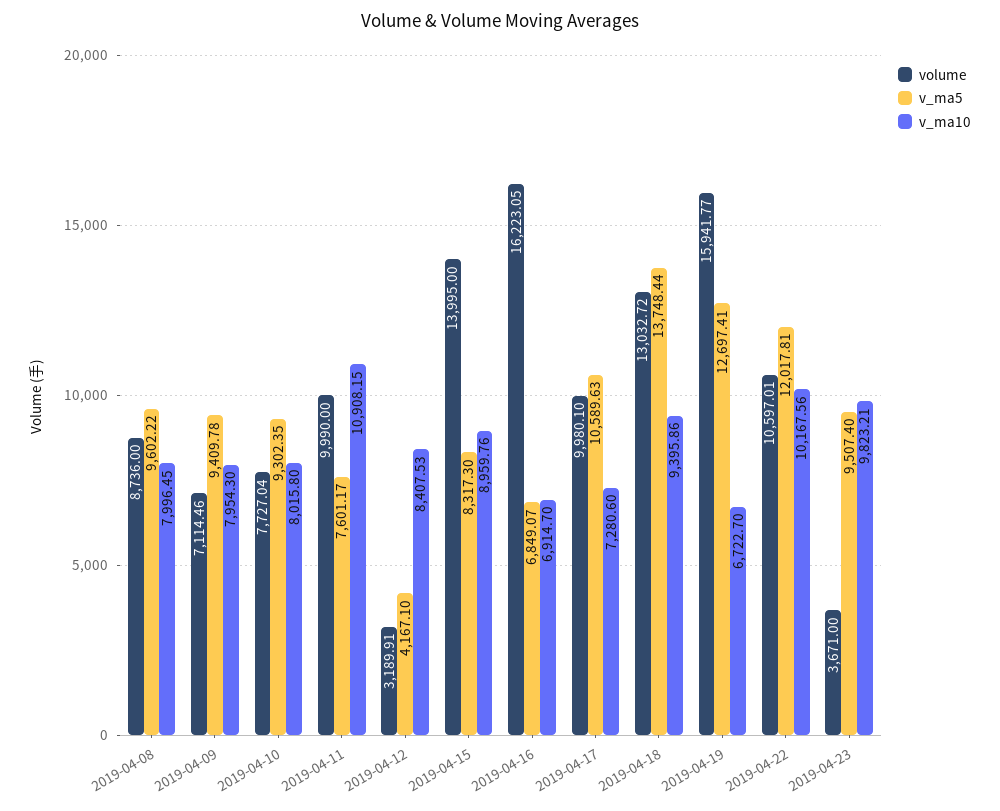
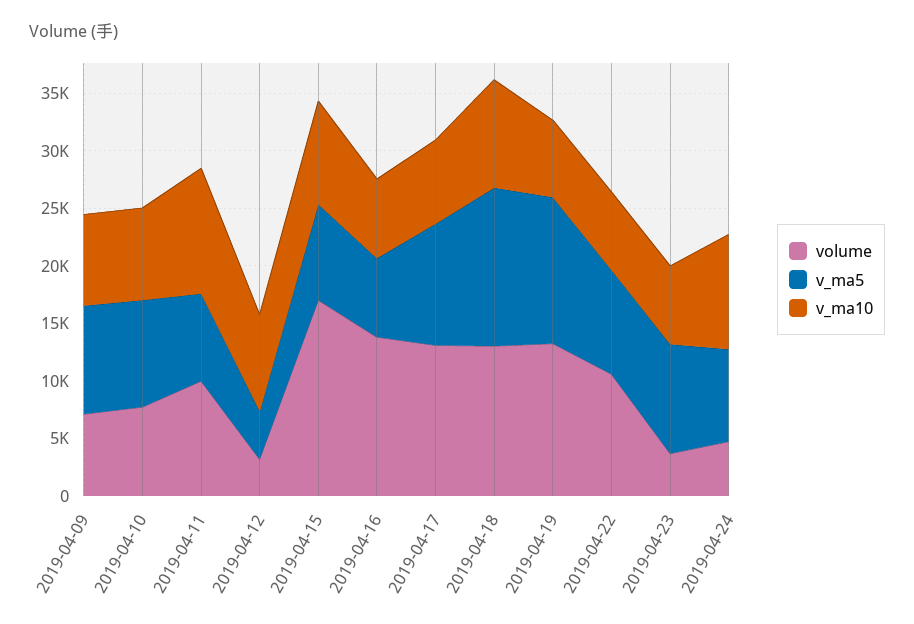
volume, 2019-04-08: 8736 -> none
v_ma5, 2019-04-08: 9602.22 -> none
v_ma10, 2019-04-08: 7996.45 -> none
volume, 2019-04-15: 13995 -> 17000
volume, 2019-04-16: 16223.05 -> 14000
volume, 2019-04-17: 9980.1 -> 13000
volume, 2019-04-19: 15941.77 -> 13000
v_ma5, 2019-04-22: 12017.81 -> 9000
v_ma10, 2019-04-22: 10167.56 -> 7000
v_ma10, 2019-04-23: 9823.21 -> 7000
volume, 2019-04-24: none -> 5000
v_ma5, 2019-04-24: none -> 8000
v_ma10, 2019-04-24: none -> 10000

